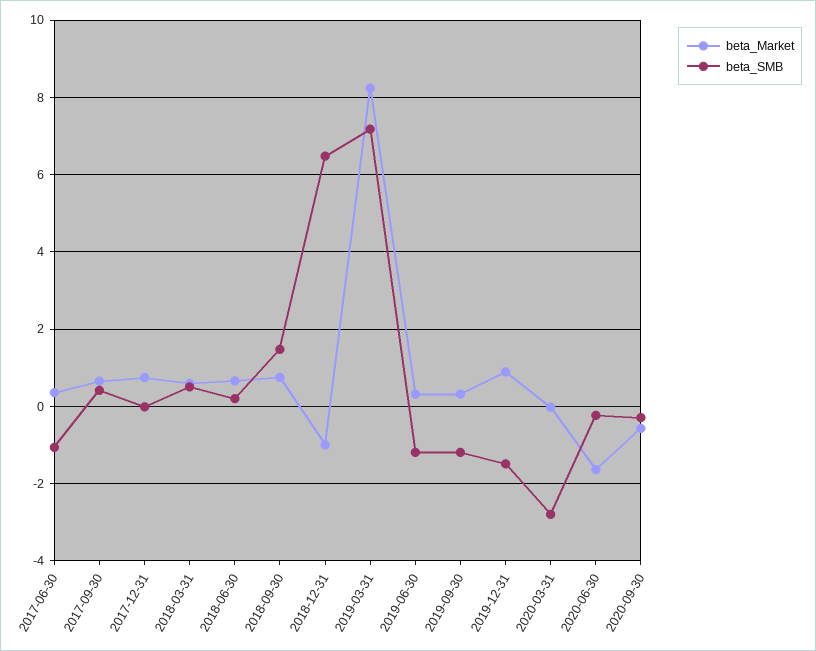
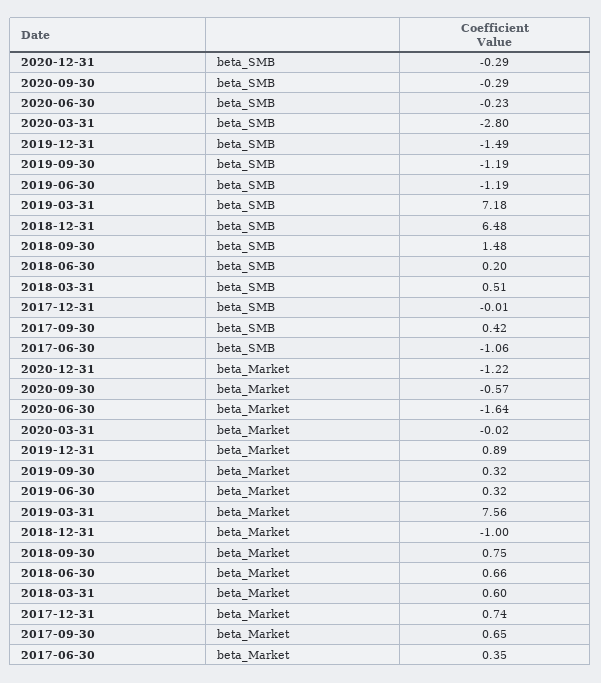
beta_Market, 2019-03-31: 8.2 -> 7.56
beta_SMB, 2020-12-31: none -> -0.29
beta_Market, 2020-12-31: none -> -1.22

